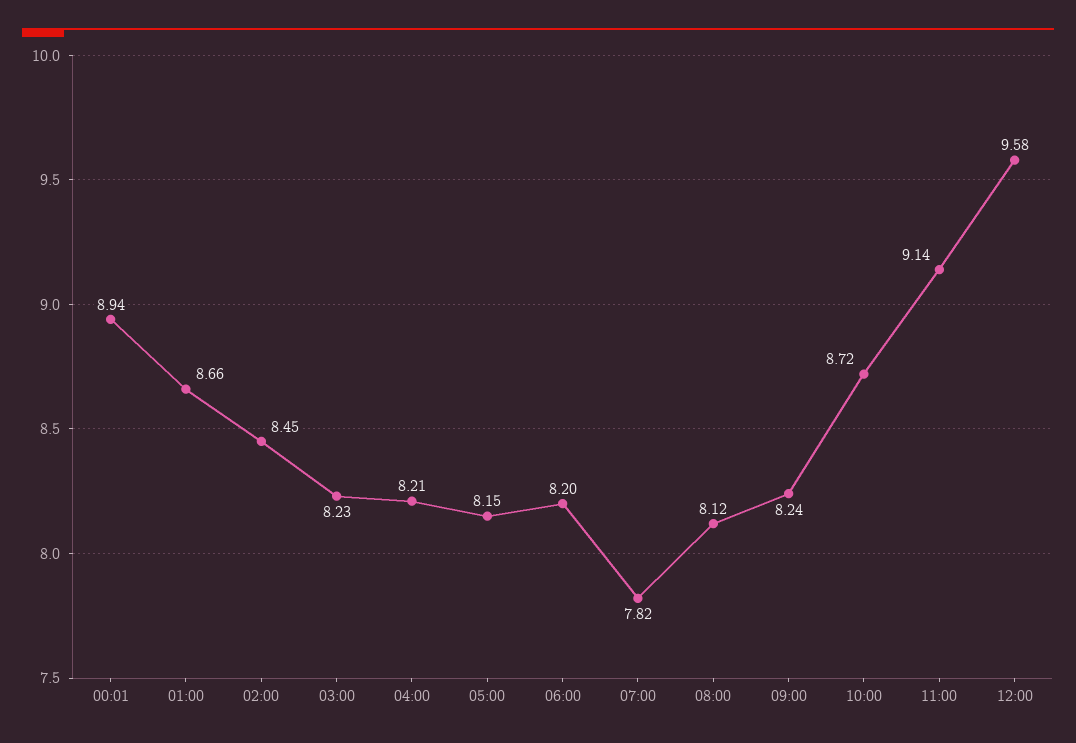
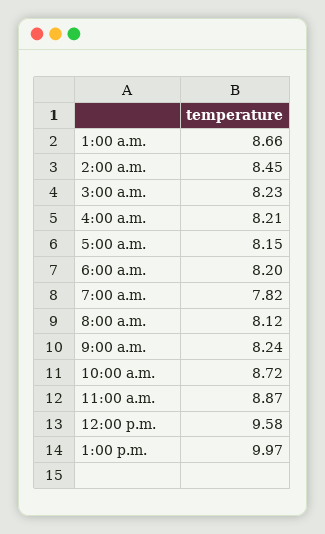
00:01: 8.94 -> none
11:00: 9.14 -> 8.87
1:00 p.m.: none -> 9.97

